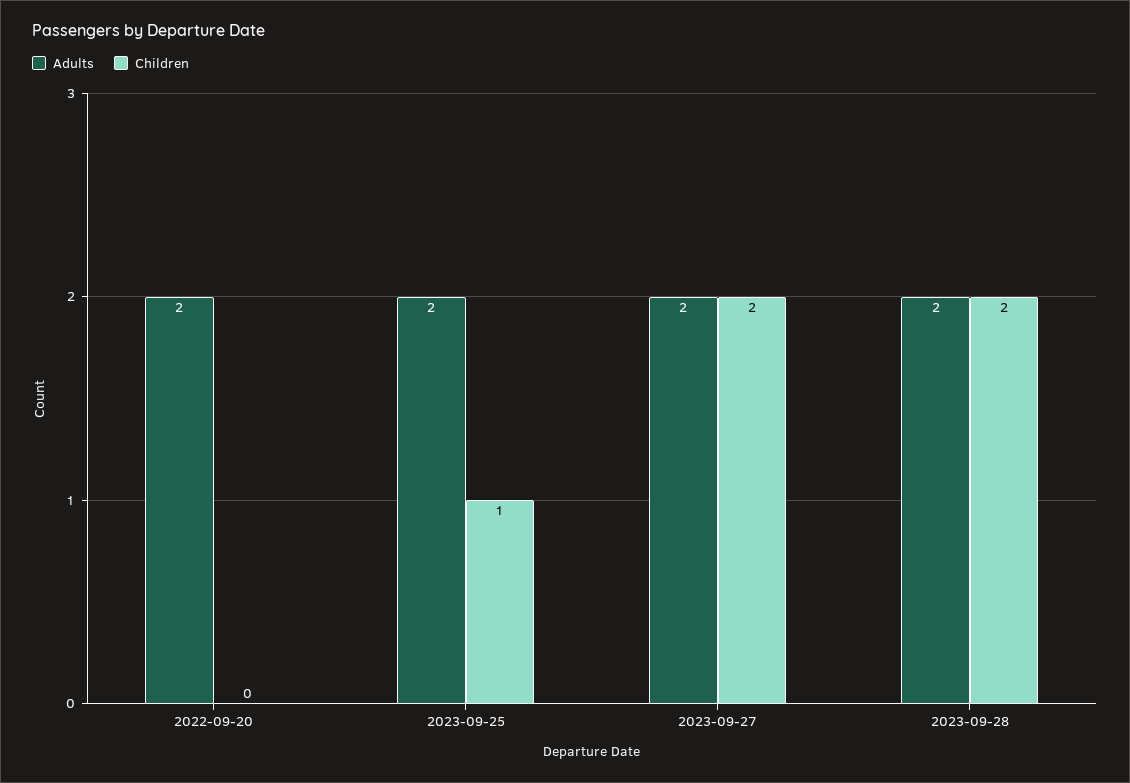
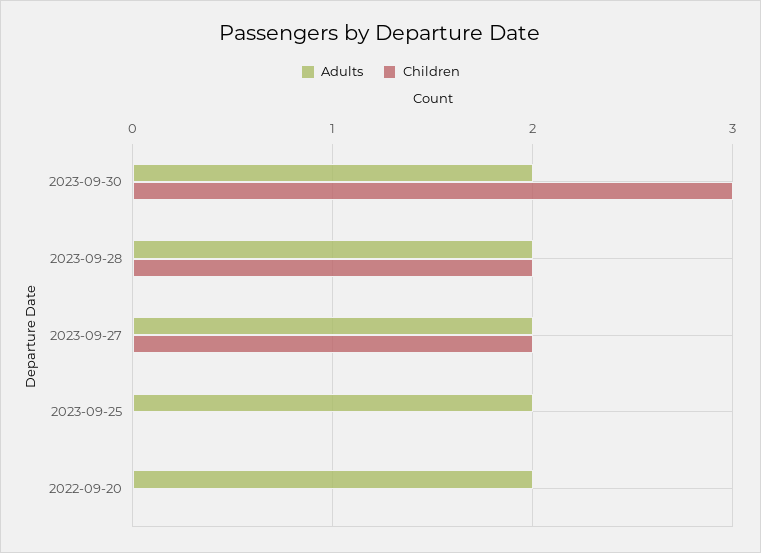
Children, 2023-09-25: 1 -> 0
Adults, 2023-09-30: none -> 2
Children, 2023-09-30: none -> 3

